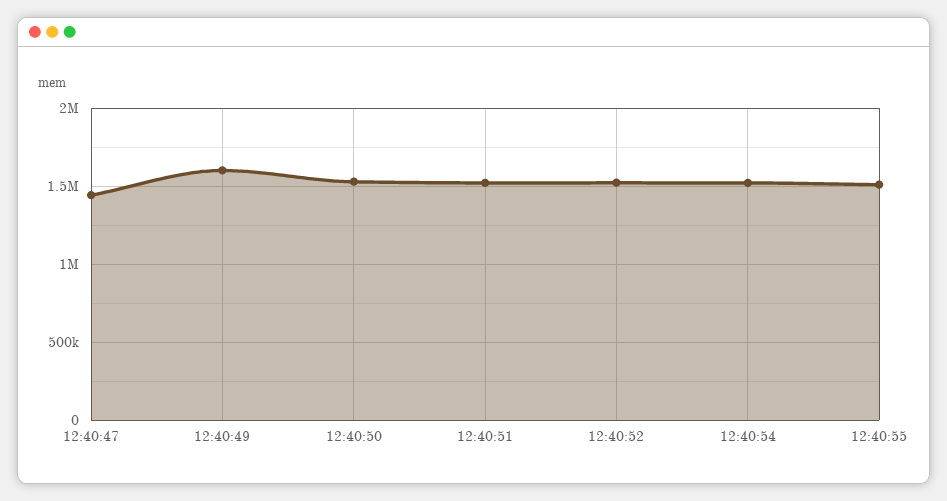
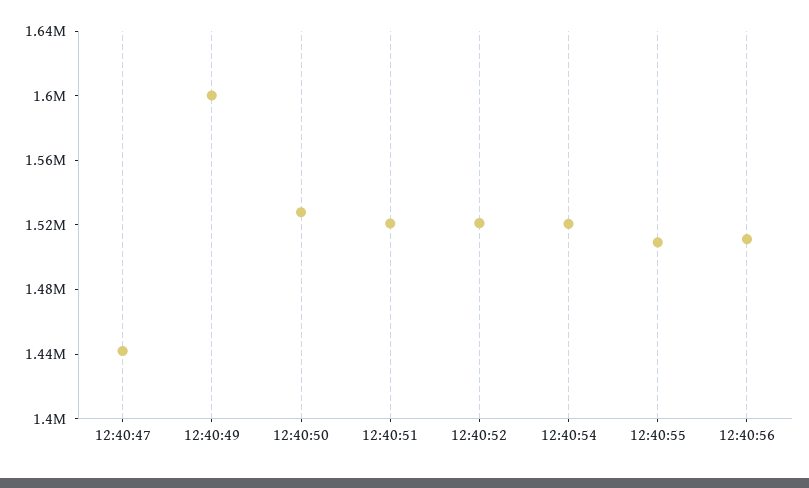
12:40:56: none -> 1510000

